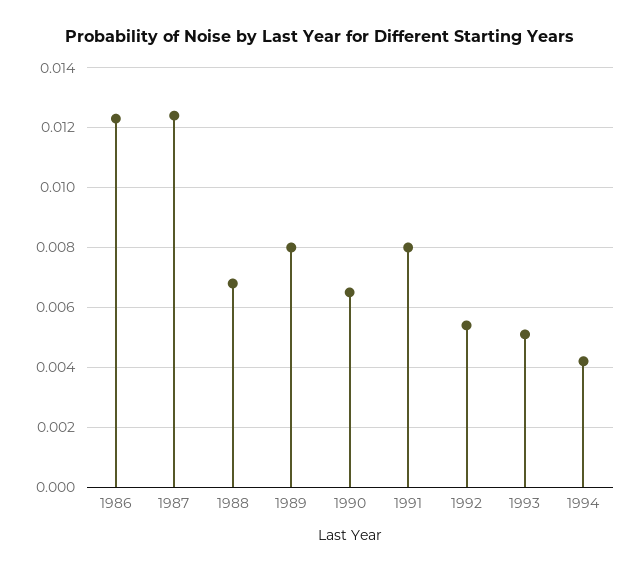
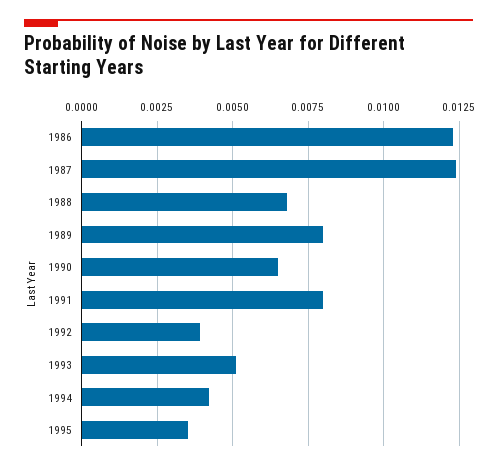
1992: 0.0055 -> 0.004
1995: none -> 0.0035

